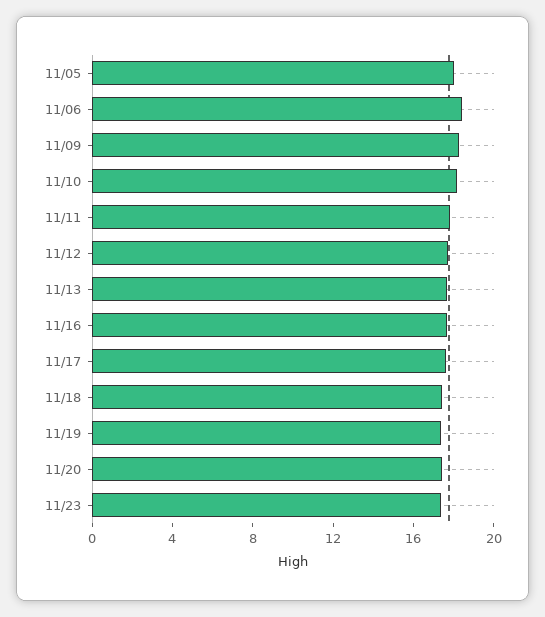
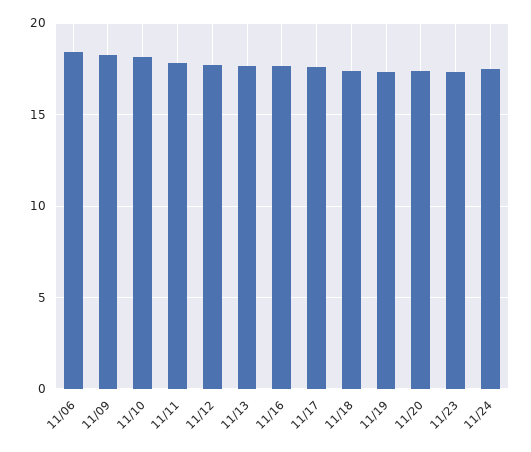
11/05: 18 -> none
11/24: none -> 17.5

